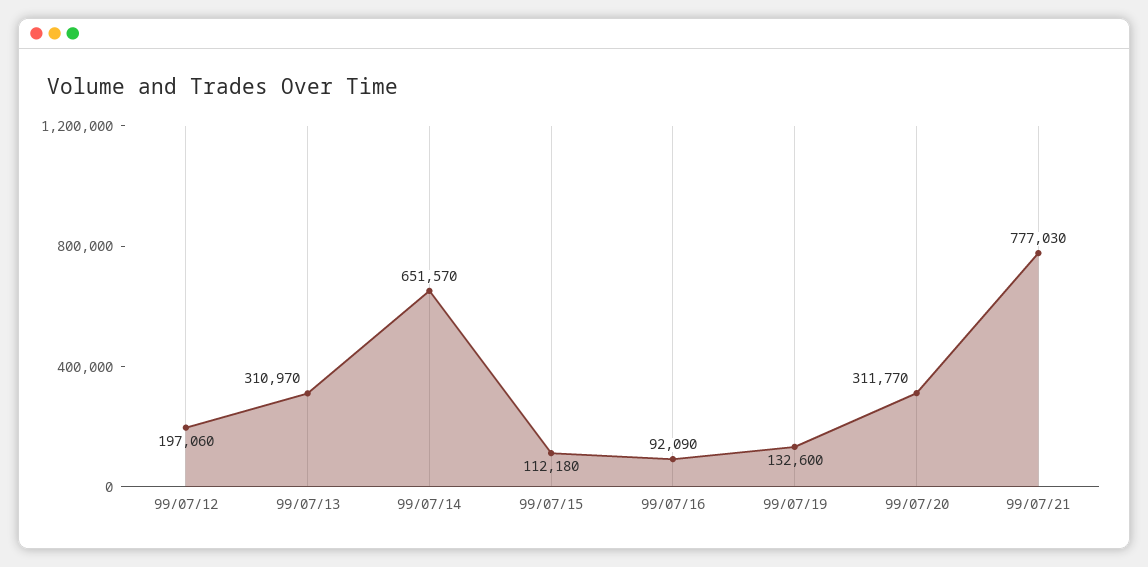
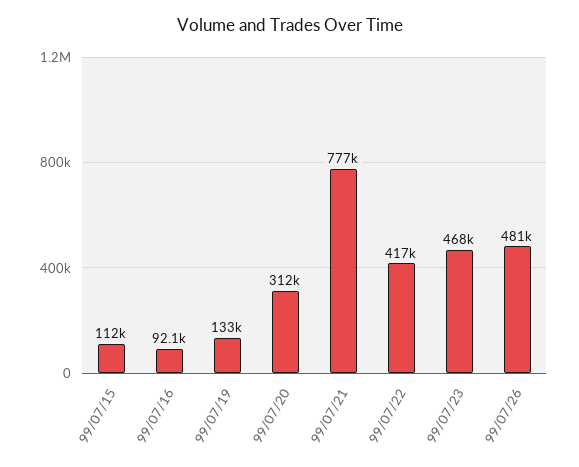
99/07/12: 197060 -> none
99/07/13: 310970 -> none
99/07/14: 651570 -> none
99/07/22: none -> 417000
99/07/23: none -> 468000
99/07/26: none -> 481000

